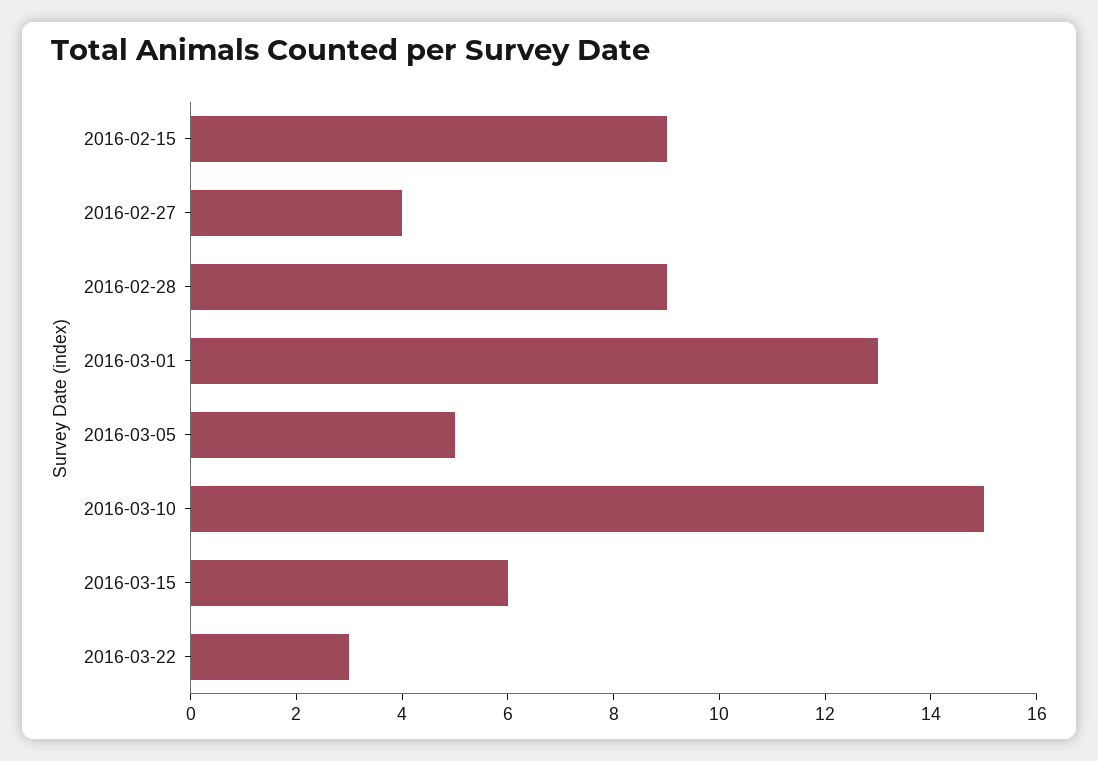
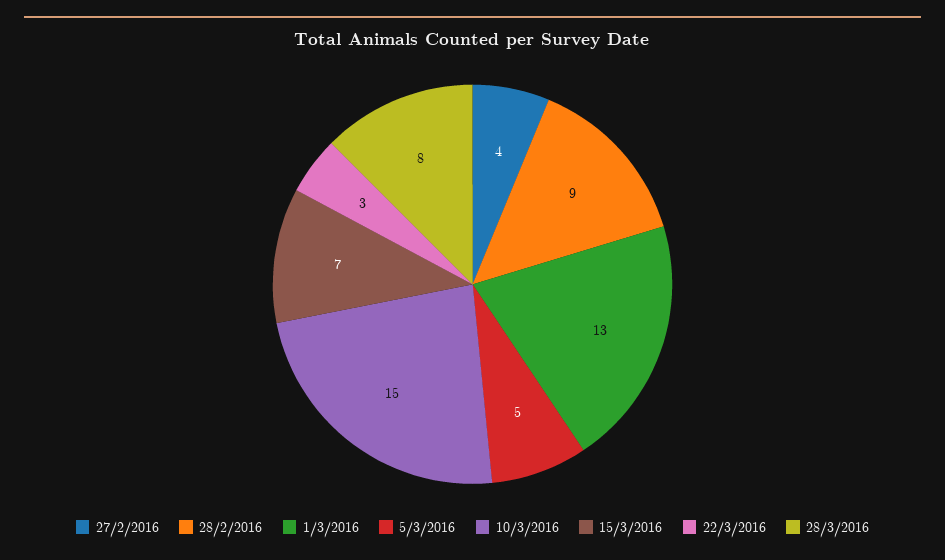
2016-02-15: 9 -> none
2016-03-15: 6 -> 7
28/3/2016: none -> 8

